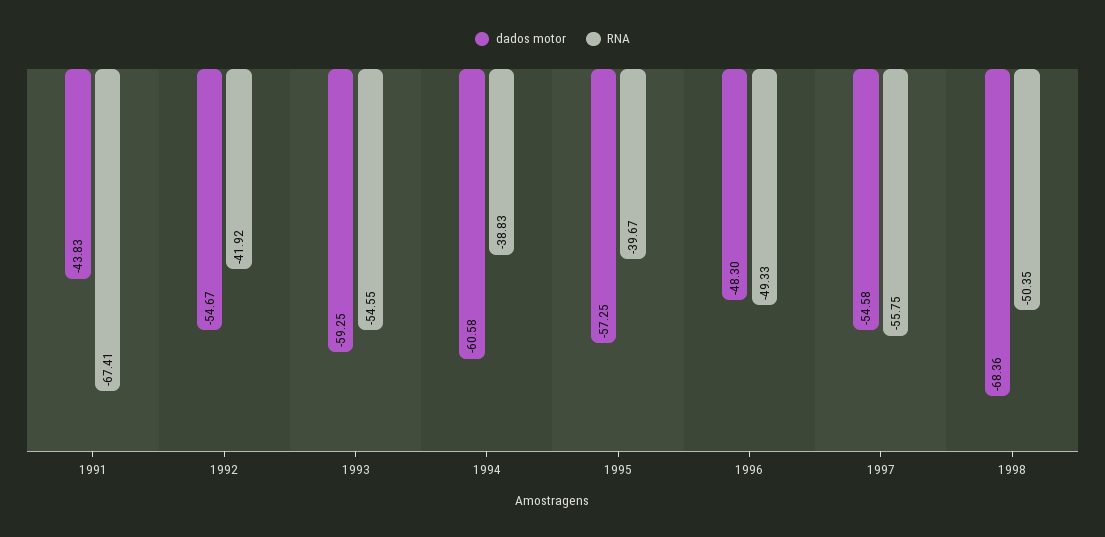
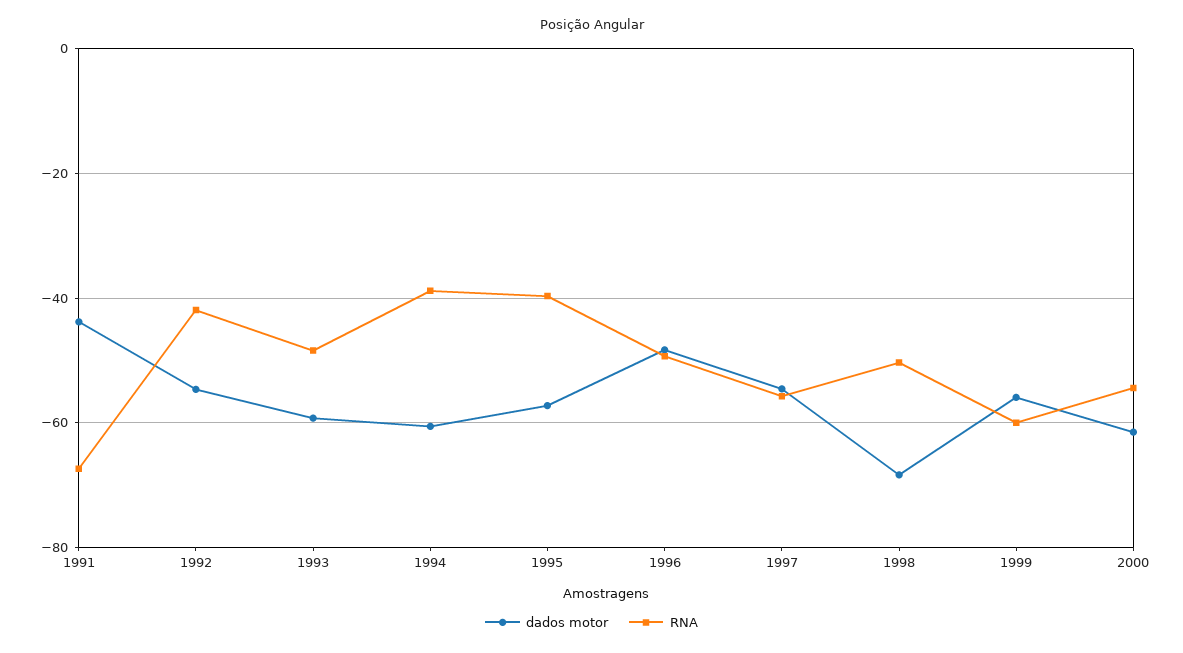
RNA, 1993: -54.55 -> -48
dados motor, 1999: none -> -56
RNA, 1999: none -> -60
dados motor, 2000: none -> -62
RNA, 2000: none -> -54

